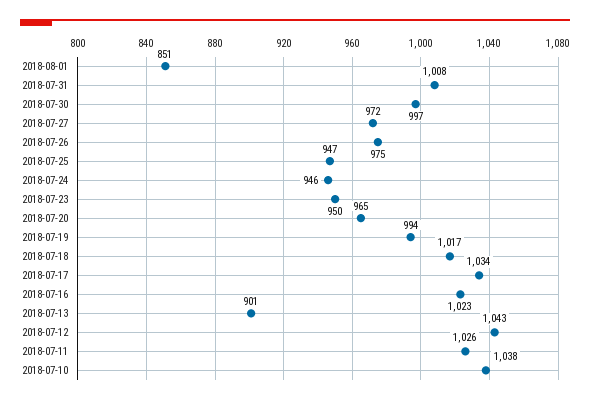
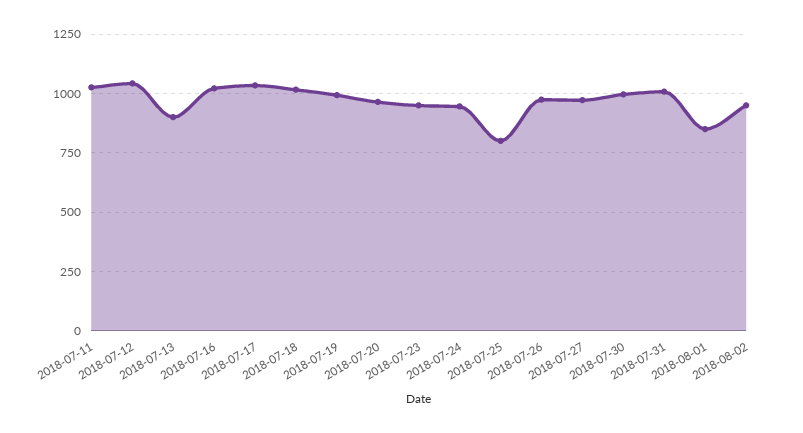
2018-07-25: 947 -> 800
2018-07-10: 1038 -> none
2018-08-02: none -> 950

